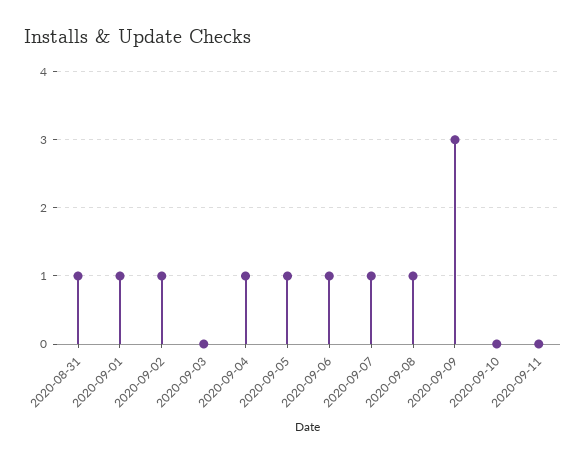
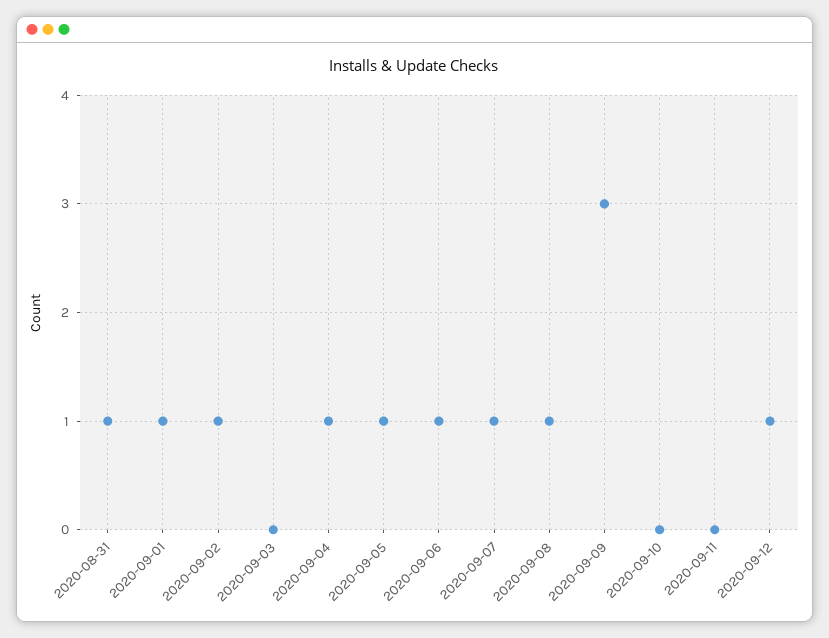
2020-09-12: none -> 1

